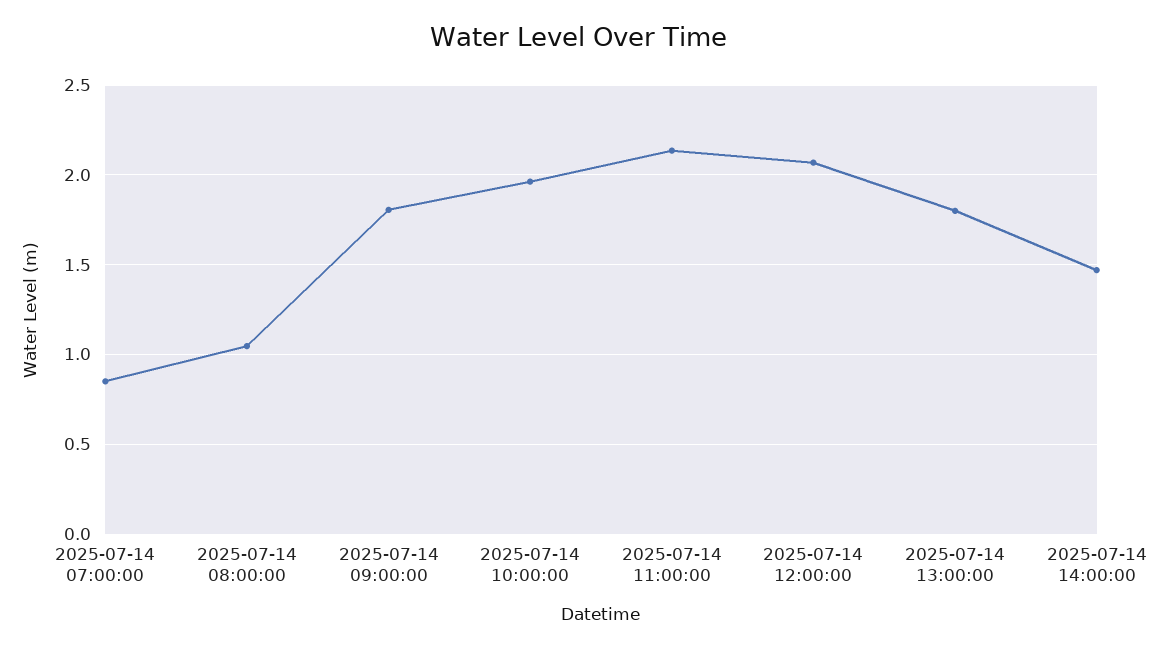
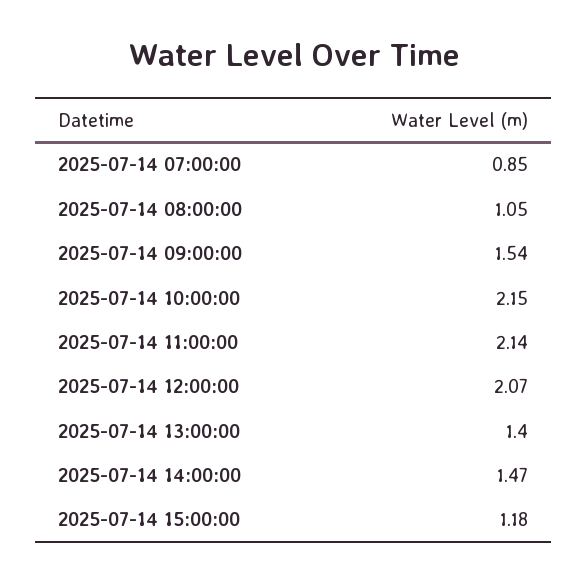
2025-07-14 09:00:00: 1.8 -> 1.54
2025-07-14 10:00:00: 1.95 -> 2.15
2025-07-14 13:00:00: 1.8 -> 1.4
2025-07-14 15:00:00: none -> 1.18

